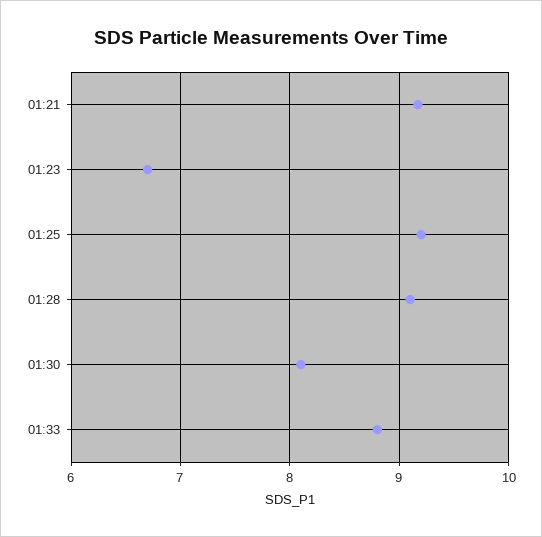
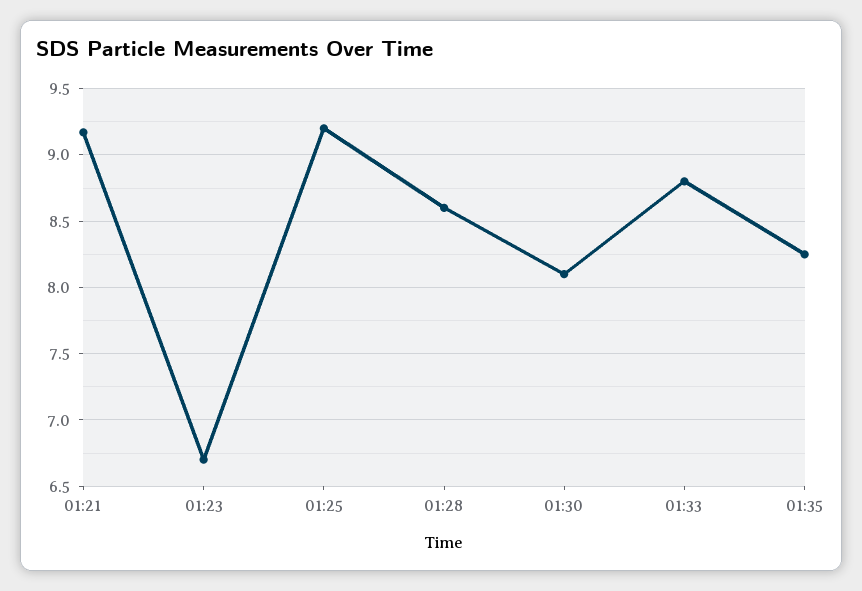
01:28: 9.1 -> 8.6
01:35: none -> 8.25

